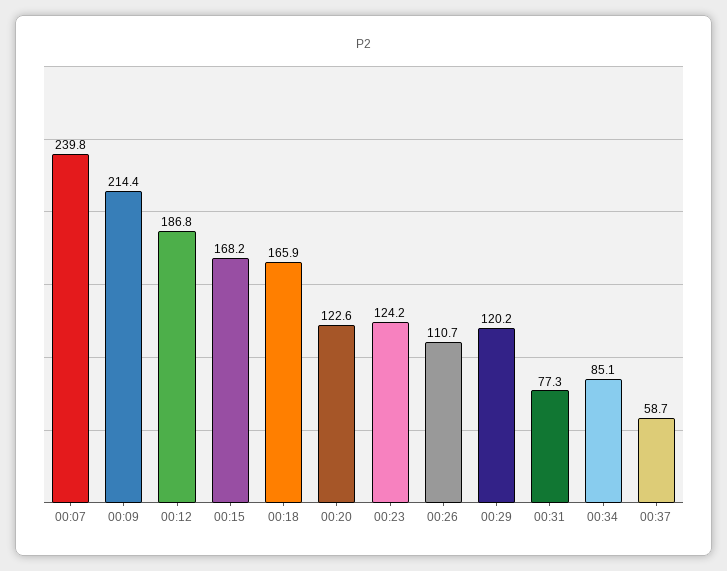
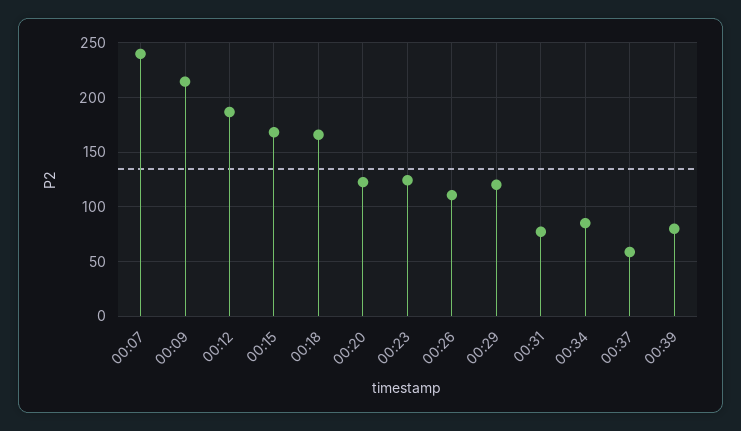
00:39: none -> 80

